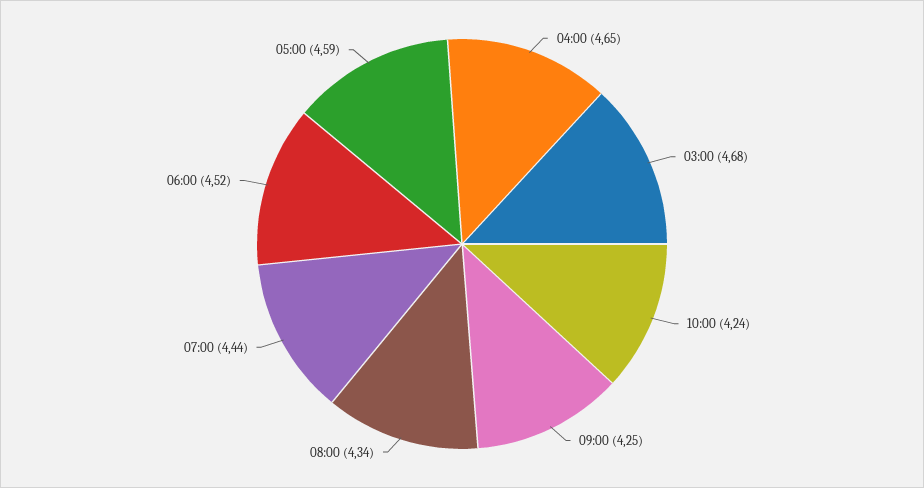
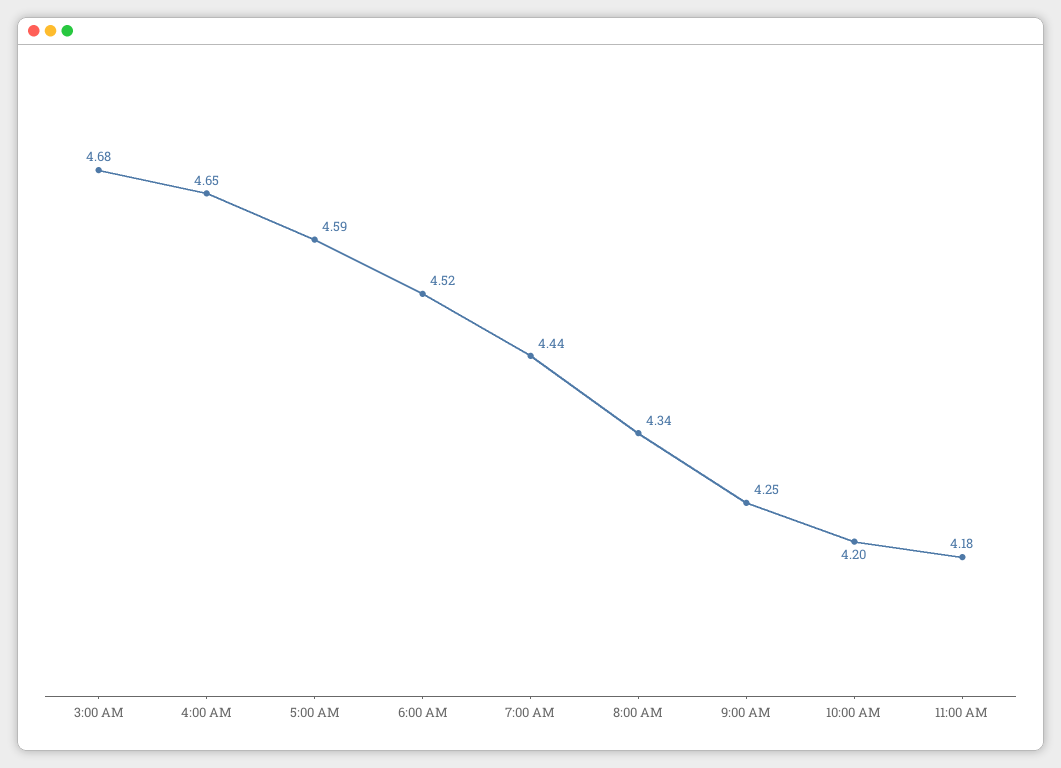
10:00: 4.24 -> 4.2
11:00 AM: none -> 4.18

